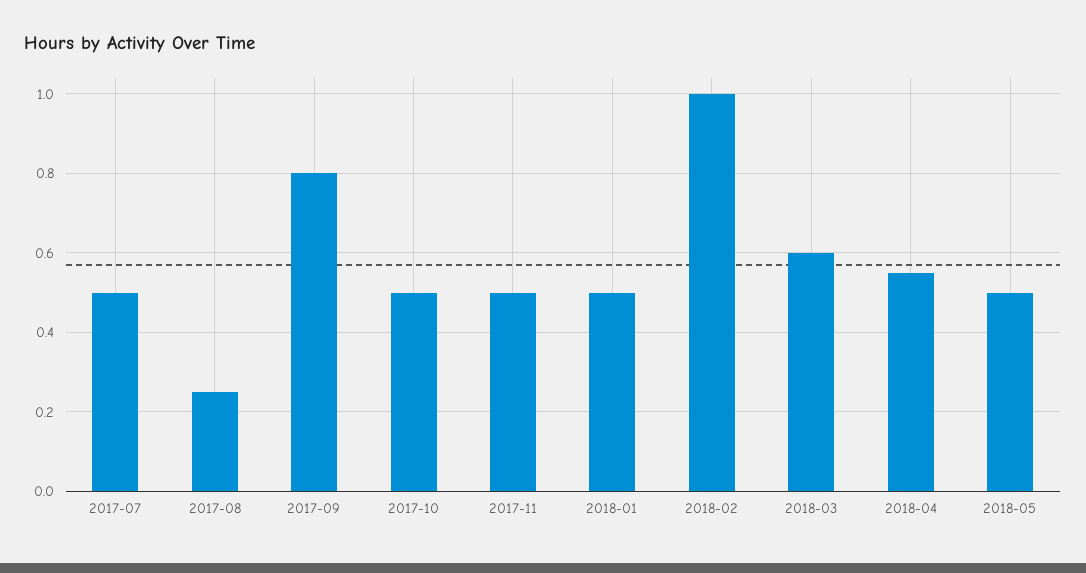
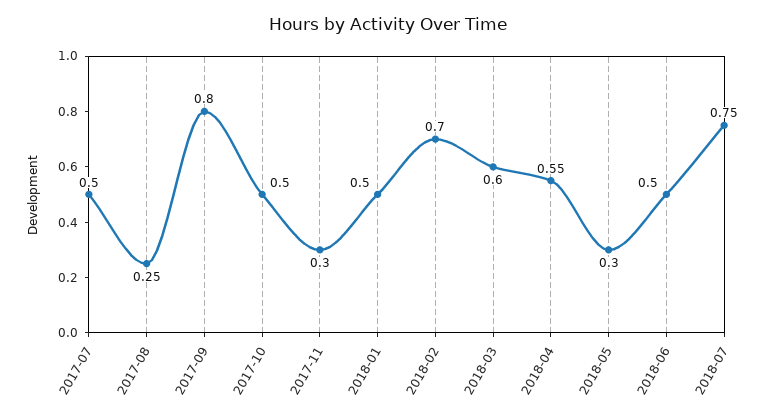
2017-11: 0.5 -> 0.3
2018-02: 1 -> 0.7
2018-05: 0.5 -> 0.3
2018-06: none -> 0.5
2018-07: none -> 0.75

